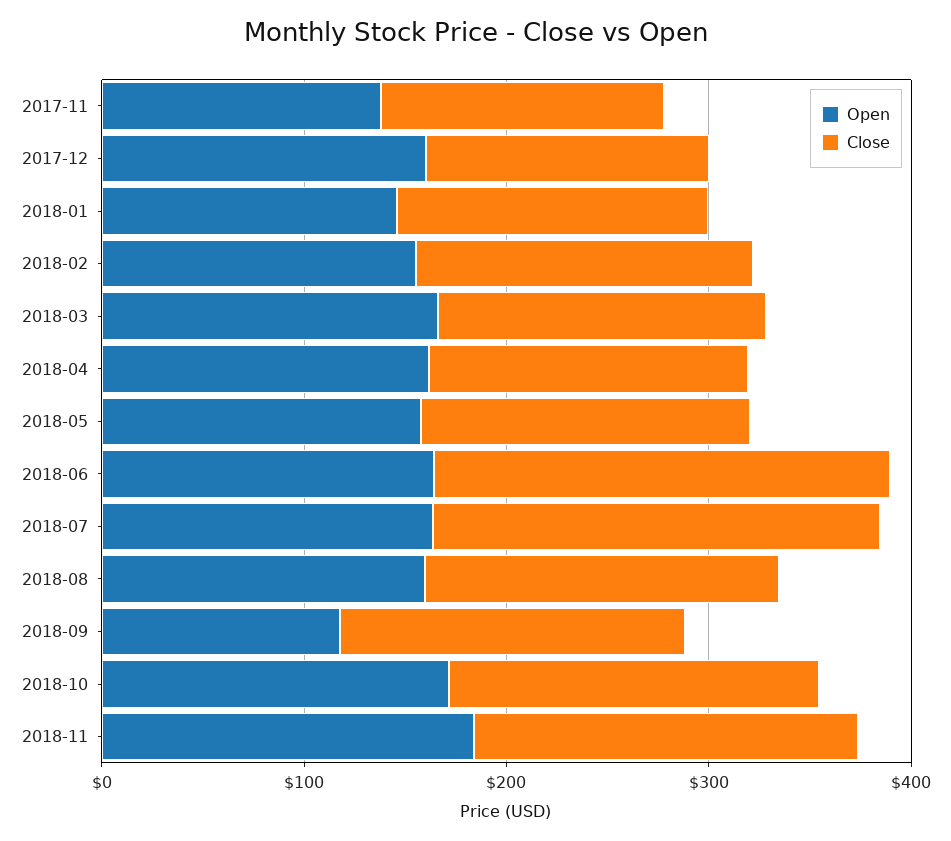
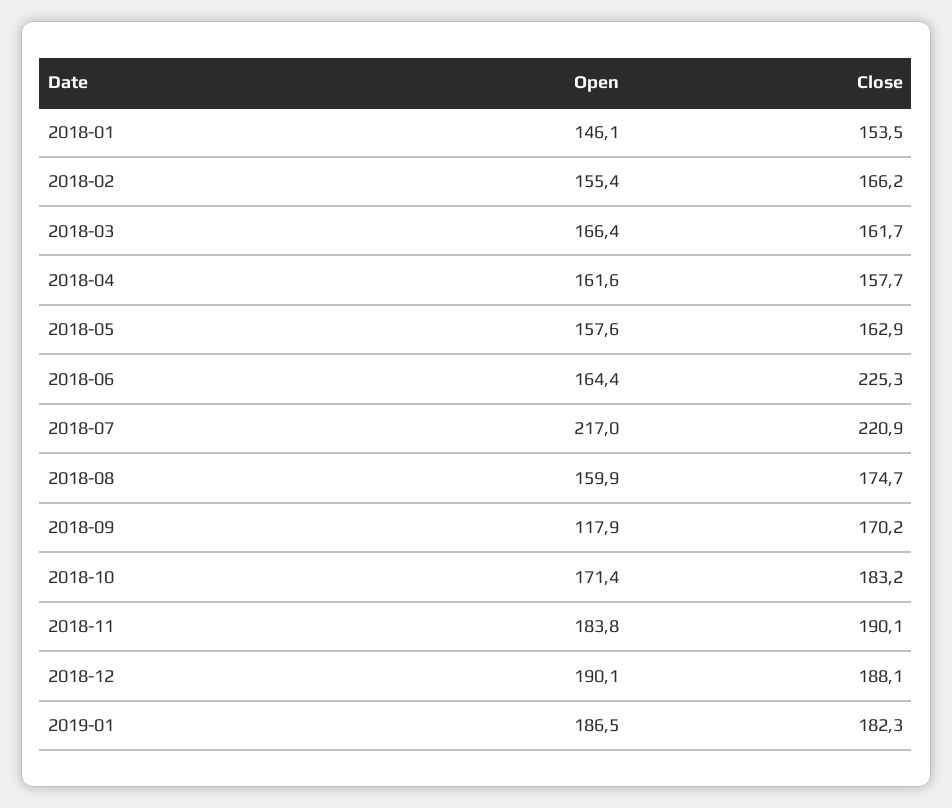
Open, 2017-11: 140 -> none
Close, 2017-11: 140 -> none
Open, 2017-12: 160 -> none
Close, 2017-12: 140 -> none
Open, 2018-07: 160 -> 217
Open, 2018-12: none -> 190.1
Close, 2018-12: none -> 188.1
Open, 2019-01: none -> 186.5
Close, 2019-01: none -> 182.3

